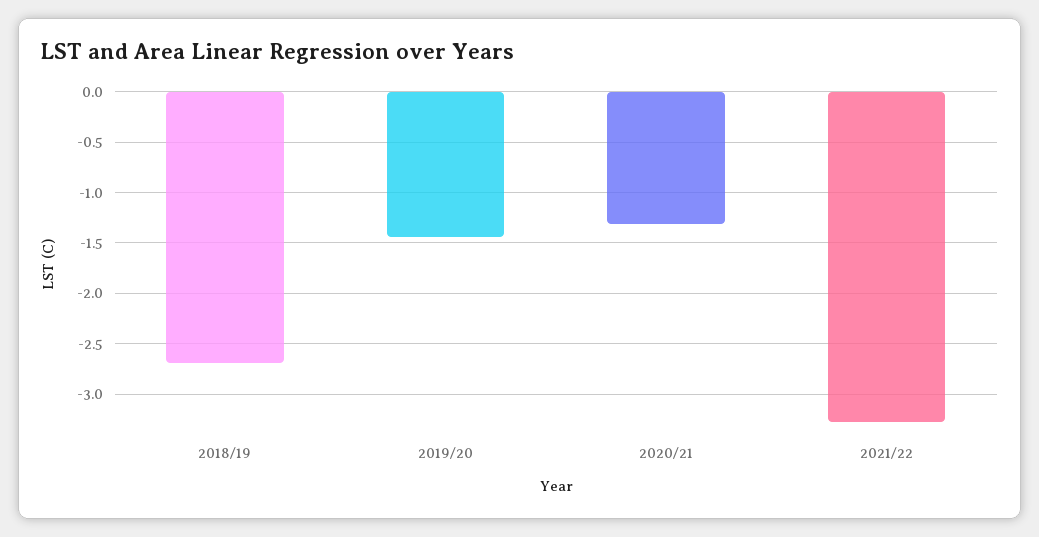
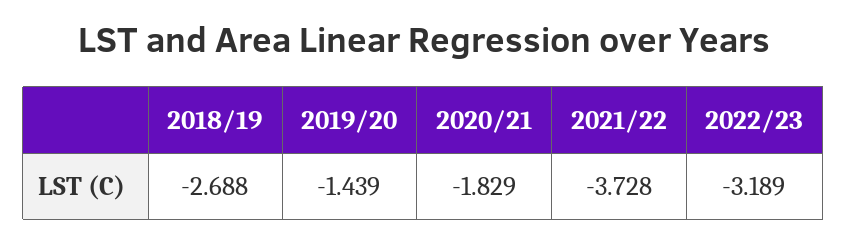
2020/21: -1.3 -> -1.829
2021/22: -3.3 -> -3.728
2022/23: none -> -3.189

